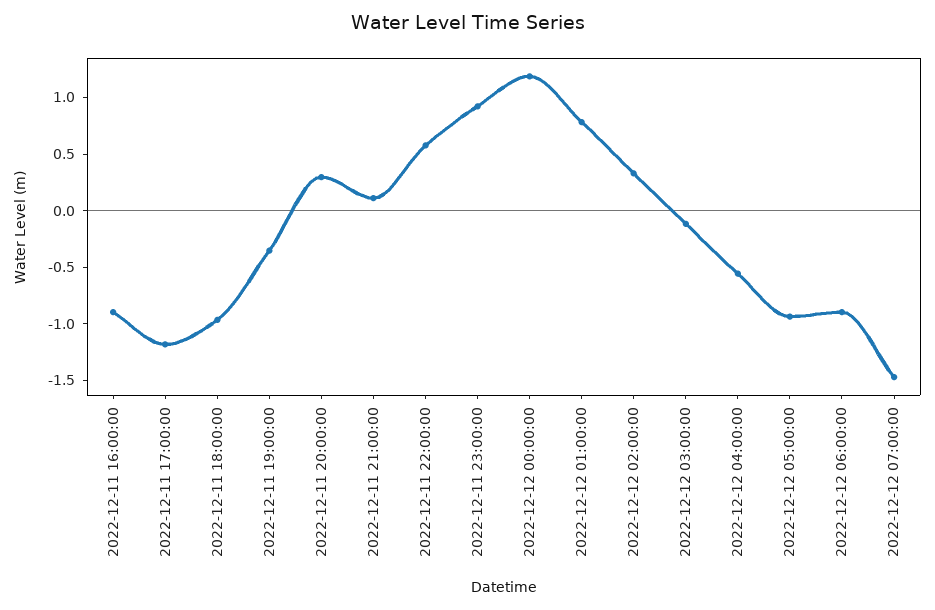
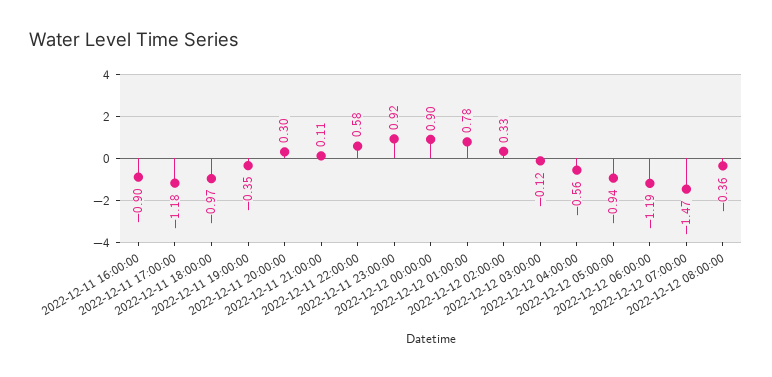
2022-12-12 00:00:00: 1.2 -> 0.9
2022-12-12 06:00:00: -0.9 -> -1.19
2022-12-12 08:00:00: none -> -0.36

